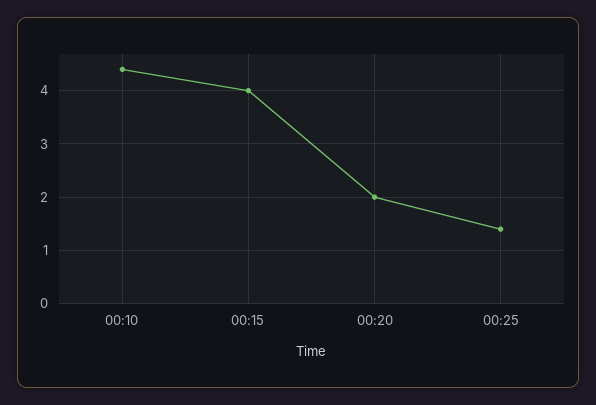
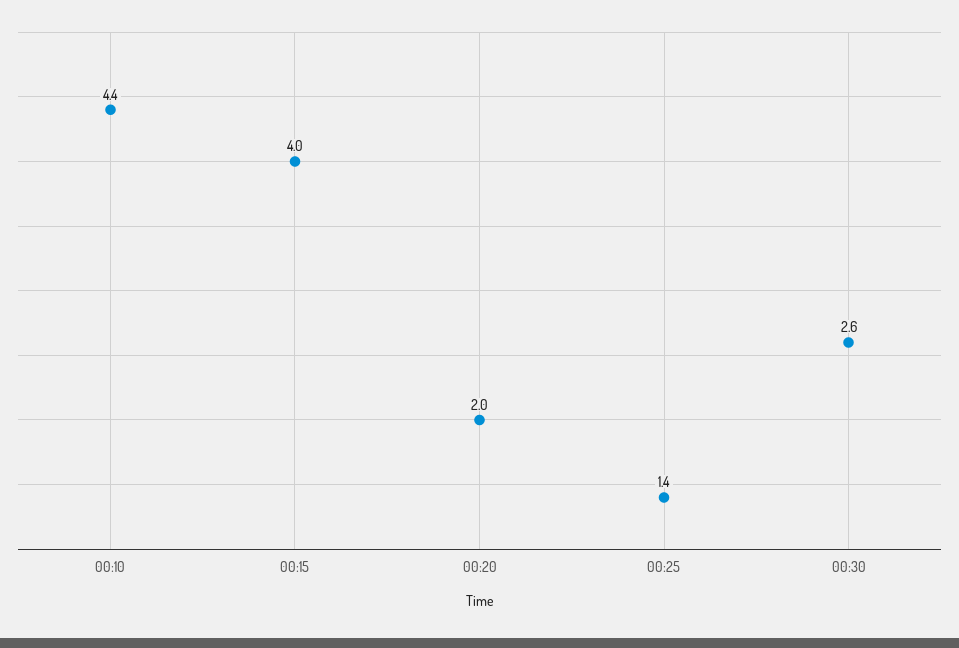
00:30: none -> 2.6

